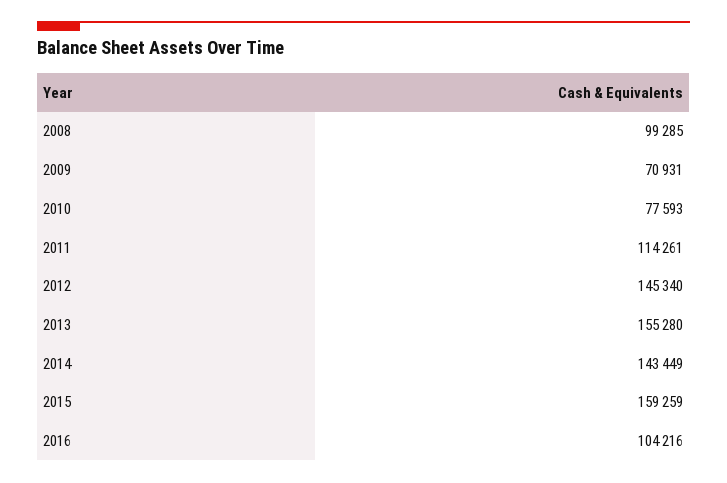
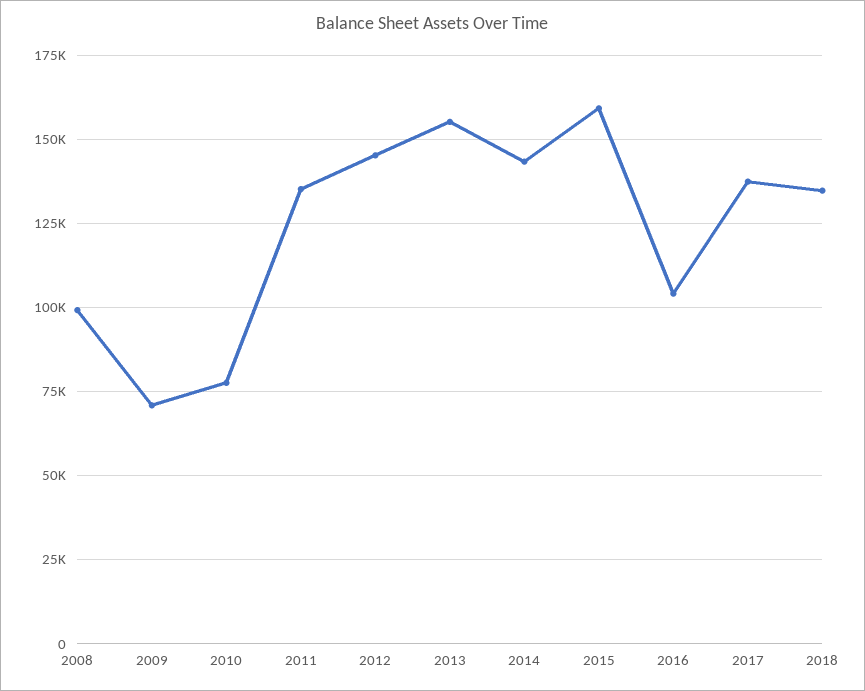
2011: 114261 -> 135000
2017: none -> 137500
2018: none -> 135000

